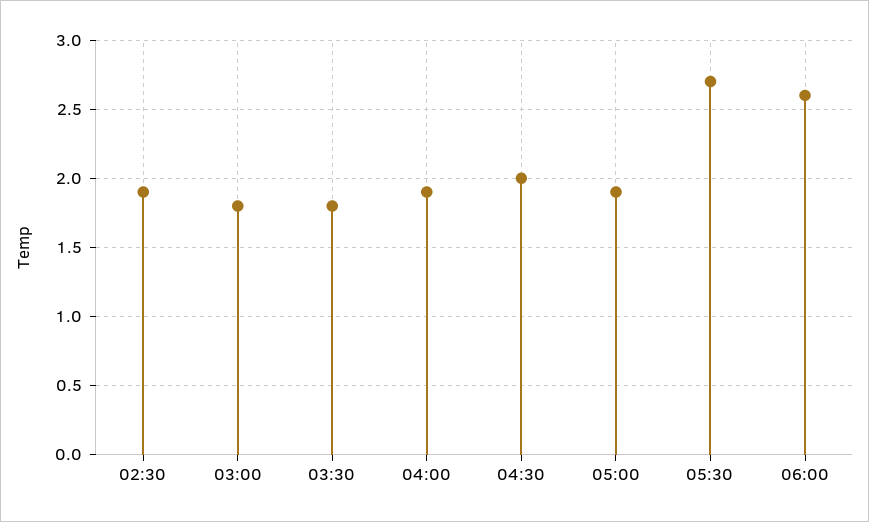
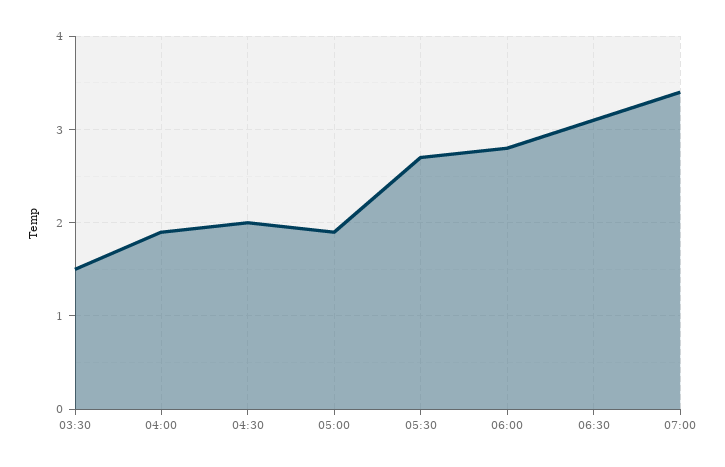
02:30: 1.9 -> none
03:00: 1.8 -> none
03:30: 1.8 -> 1.5
06:00: 2.6 -> 2.8
06:30: none -> 3.1
07:00: none -> 3.4

